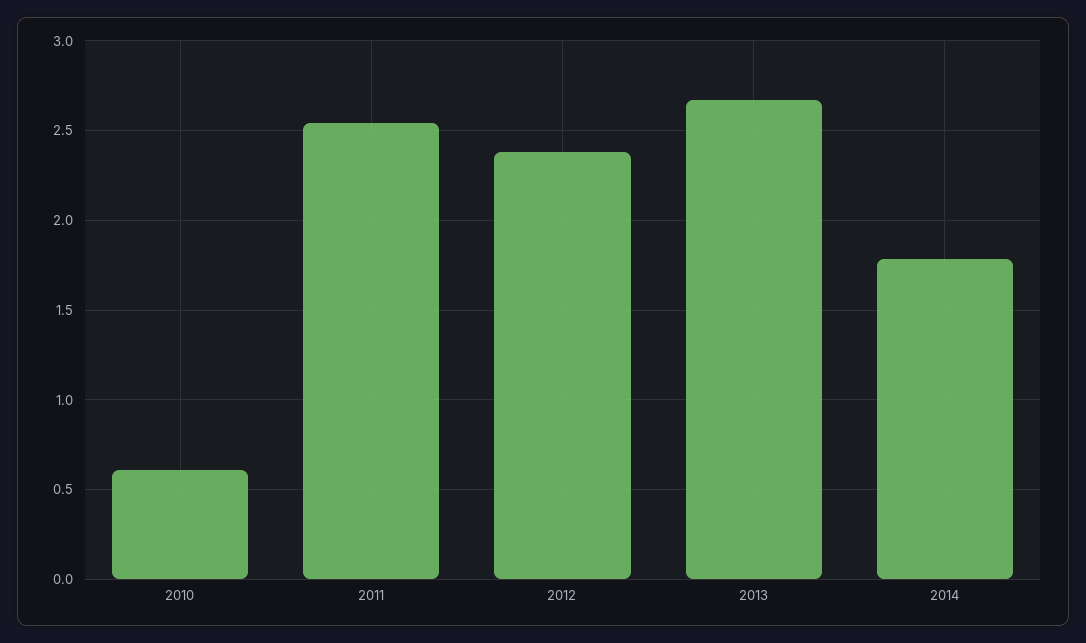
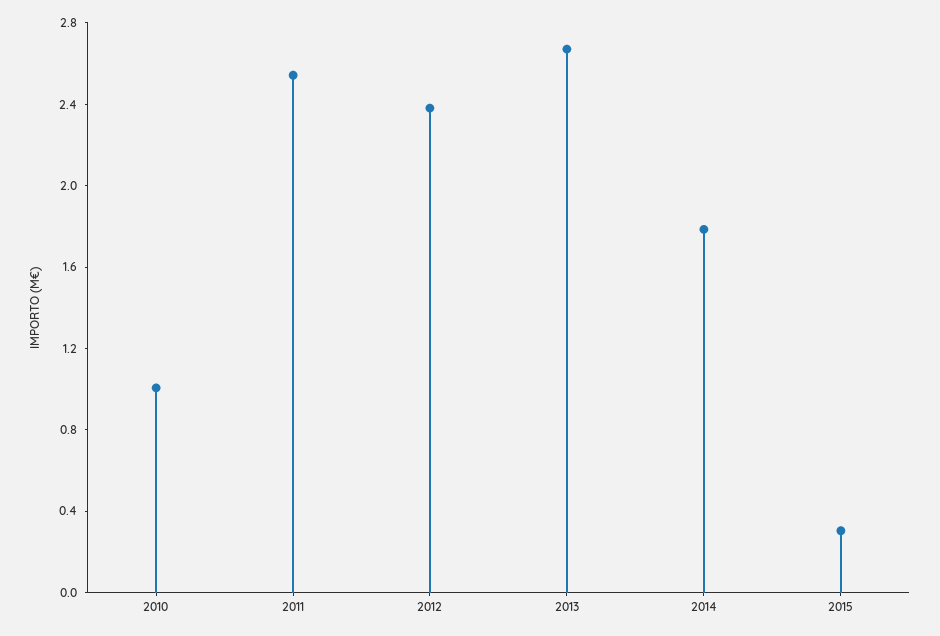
2010: 0.6 -> 1
2015: none -> 0.3

